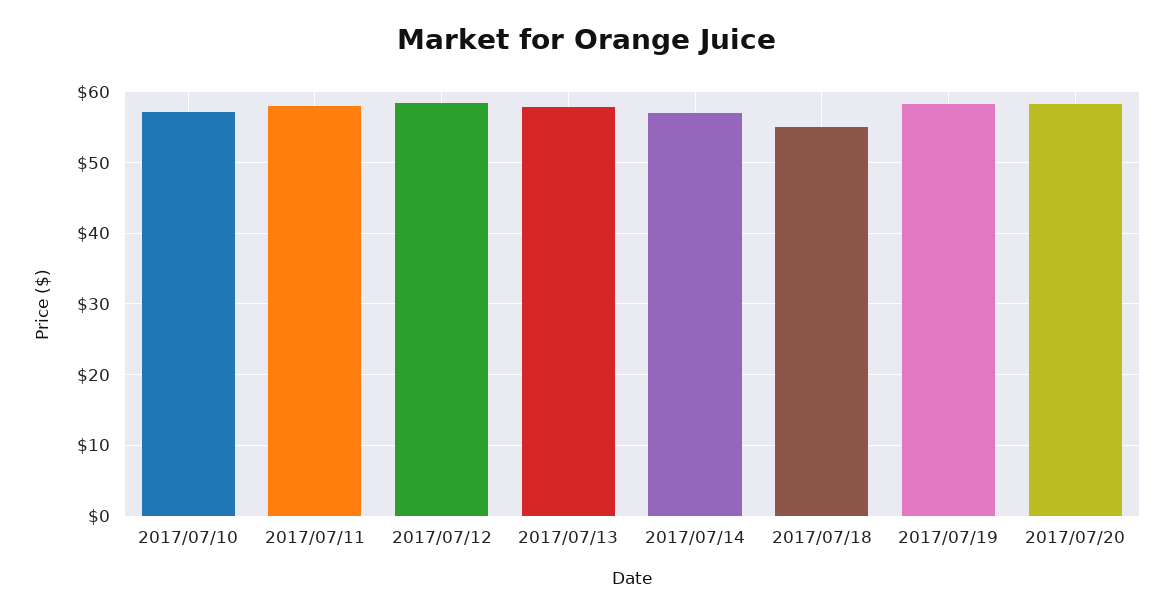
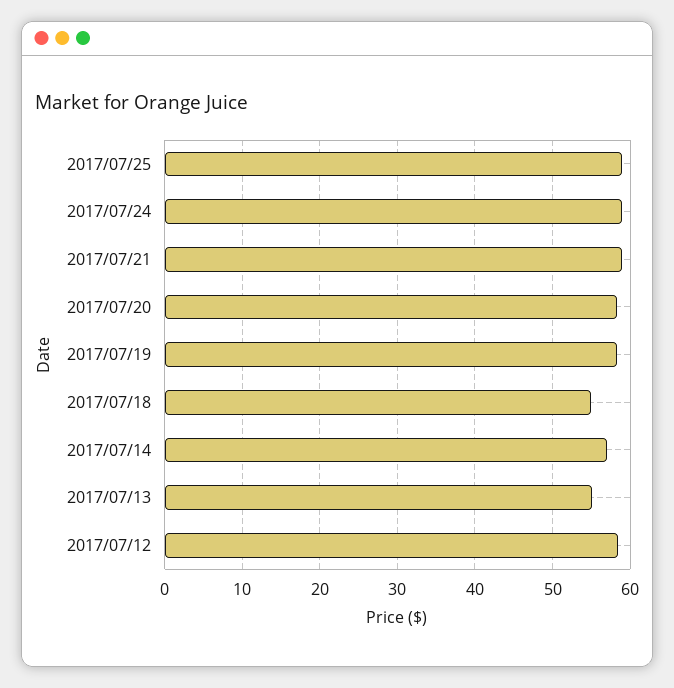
2017/07/10: 57 -> none
2017/07/11: 58 -> none
2017/07/13: 58 -> 55
2017/07/25: none -> 59
2017/07/24: none -> 59
2017/07/21: none -> 59

